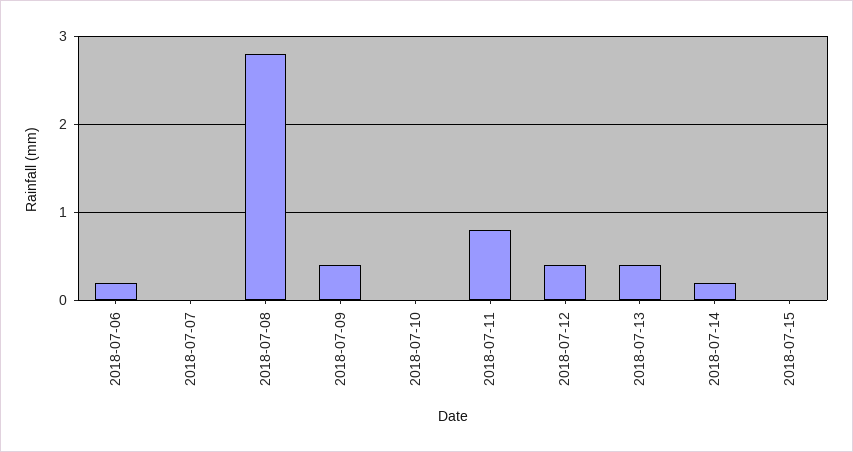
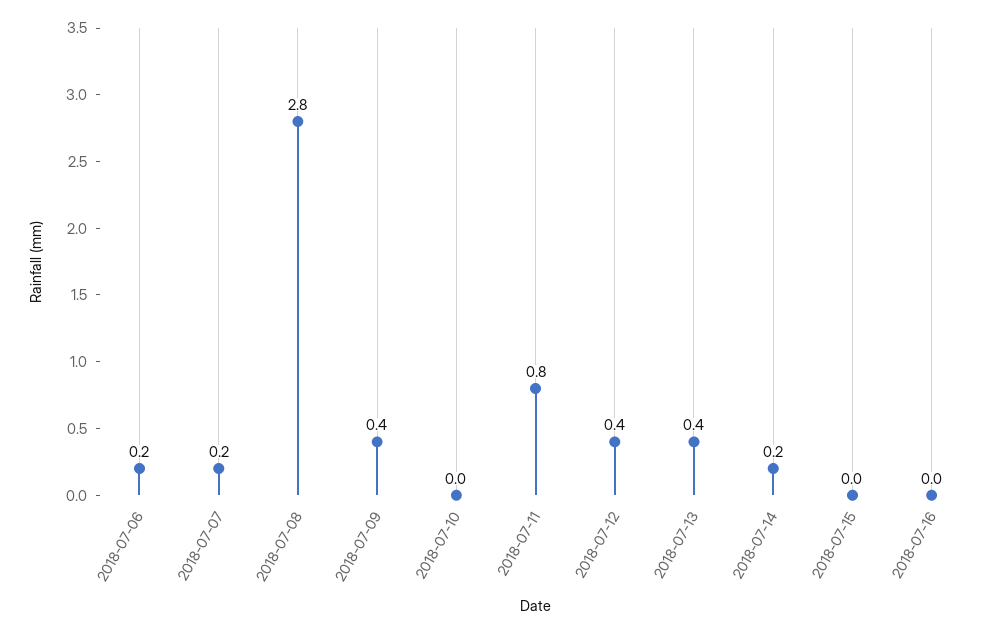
2018-07-07: 0 -> 0.2
2018-07-16: none -> 0

